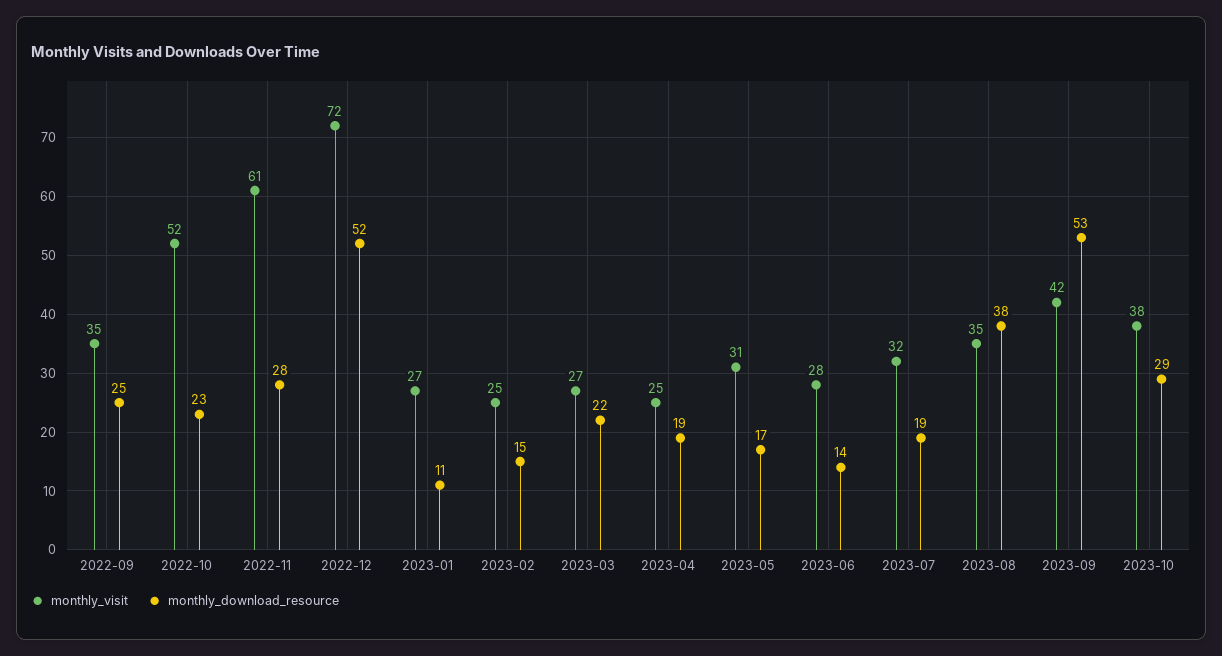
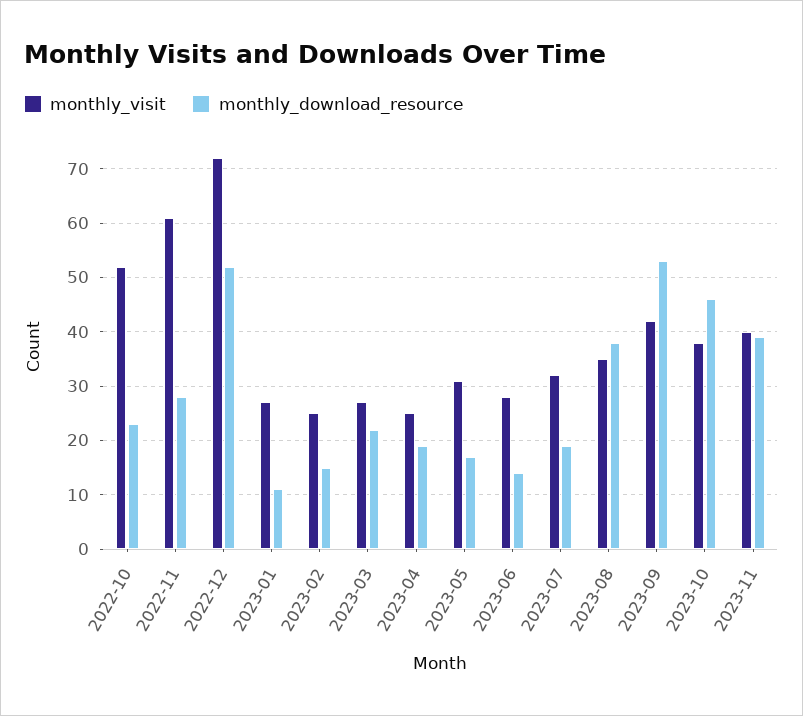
monthly_visit, 2022-09: 35 -> none
monthly_download_resource, 2022-09: 25 -> none
monthly_download_resource, 2023-10: 29 -> 45
monthly_visit, 2023-11: none -> 40
monthly_download_resource, 2023-11: none -> 40

